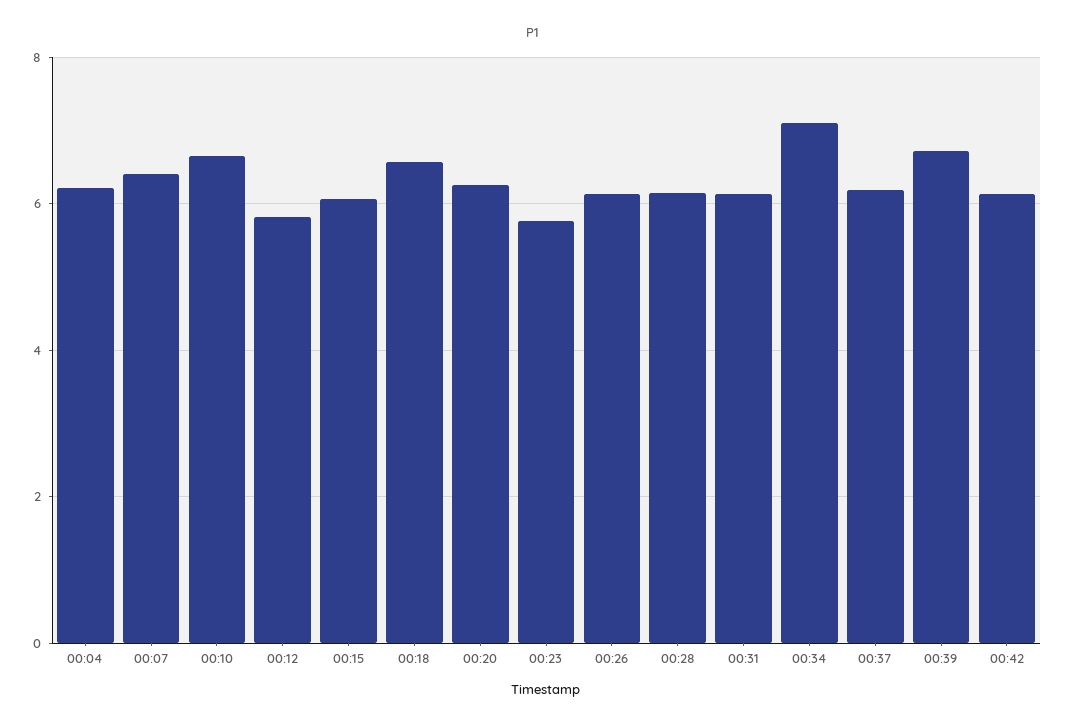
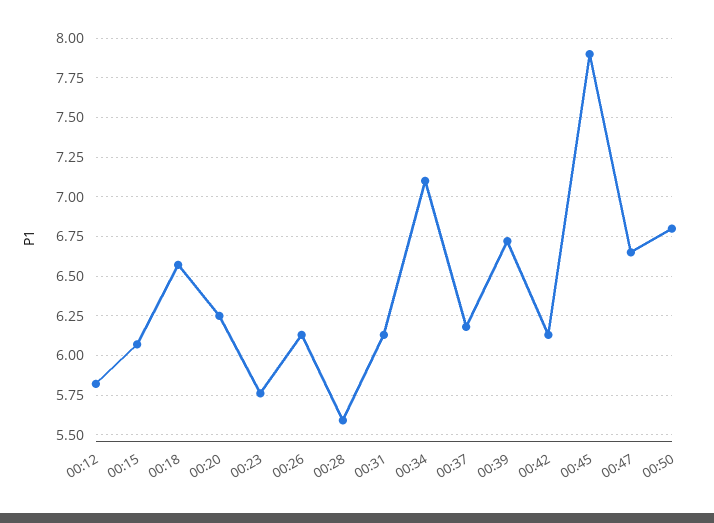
00:04: 6.2 -> none
00:07: 6.4 -> none
00:10: 6.6 -> none
00:28: 6.2 -> 5.6
00:45: none -> 7.9
00:47: none -> 6.65
00:50: none -> 6.8

